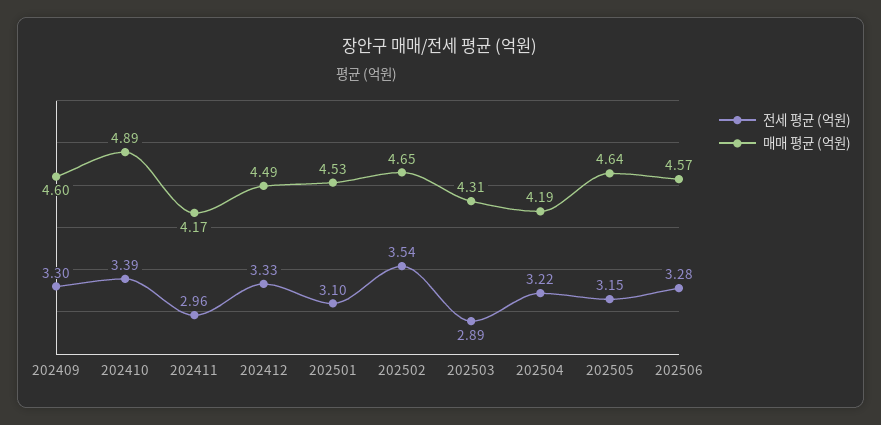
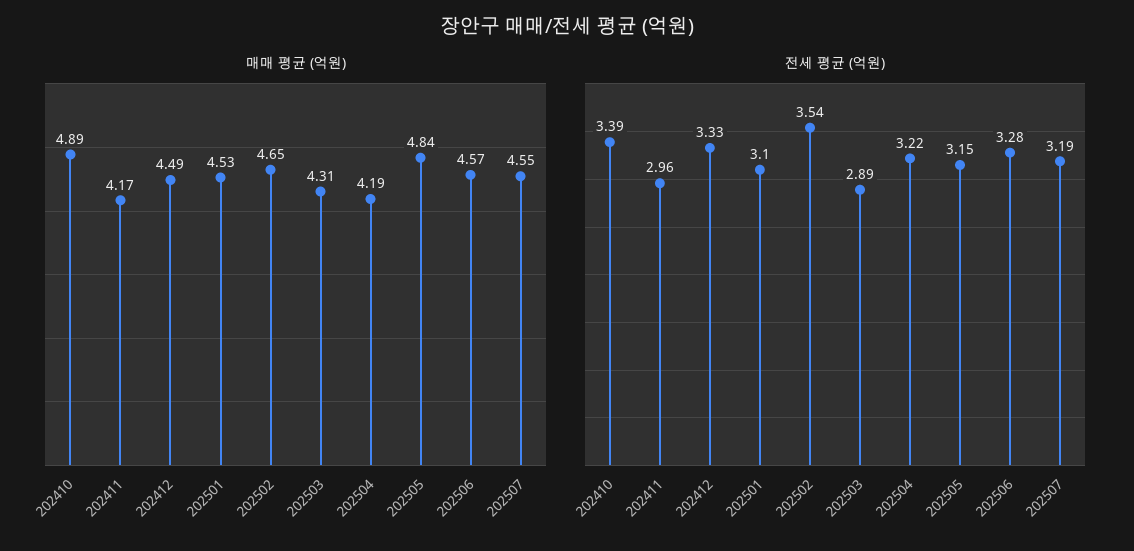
전세 평균 (억원), 202409: 3.3 -> none
매매 평균 (억원), 202409: 4.6 -> none
매매 평균 (억원), 202505: 4.64 -> 4.84
매매 평균 (억원), 202507: none -> 4.55
전세 평균 (억원), 202507: none -> 3.19

